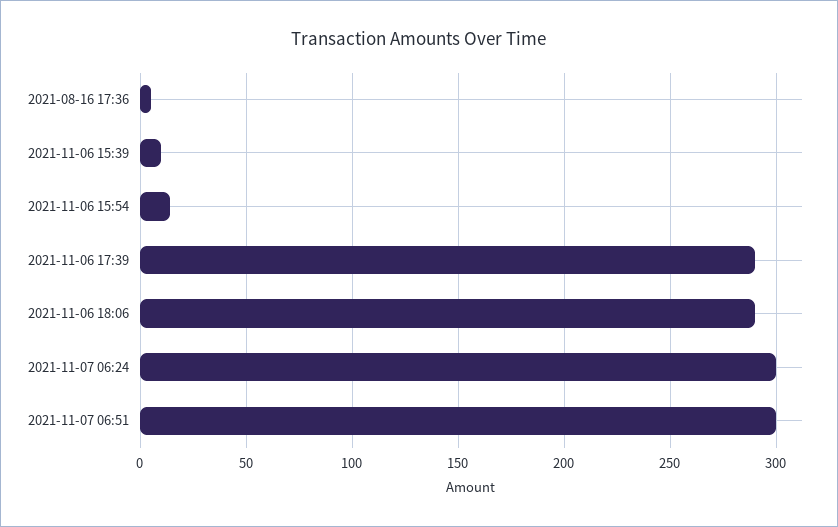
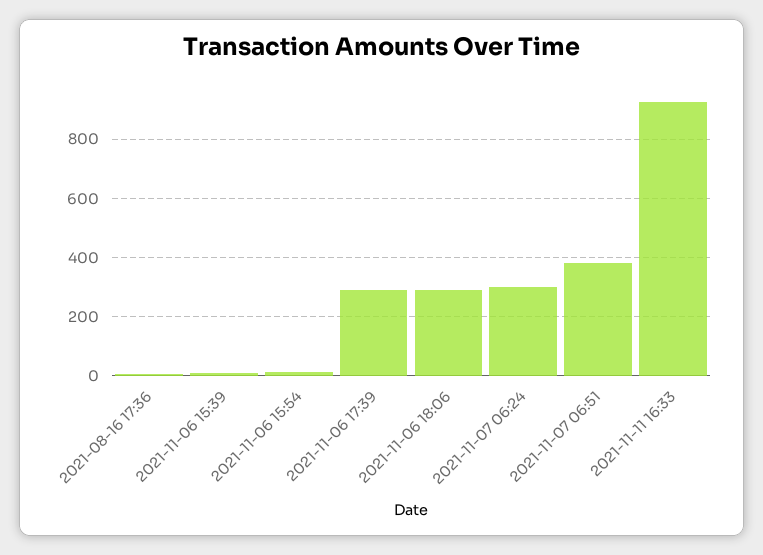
2021-11-07 06:51: 300 -> 375
2021-11-11 16:33: none -> 925

